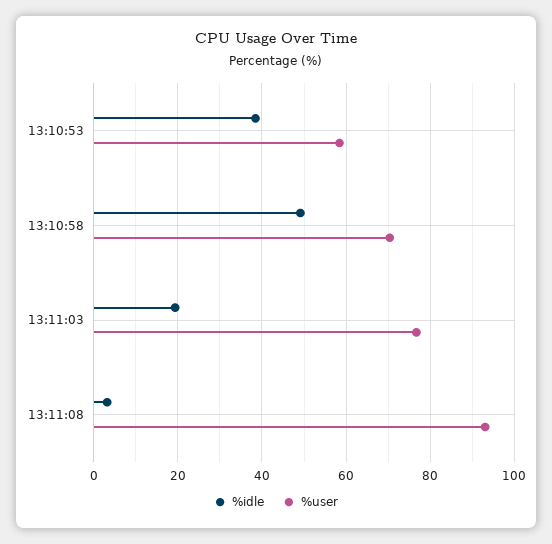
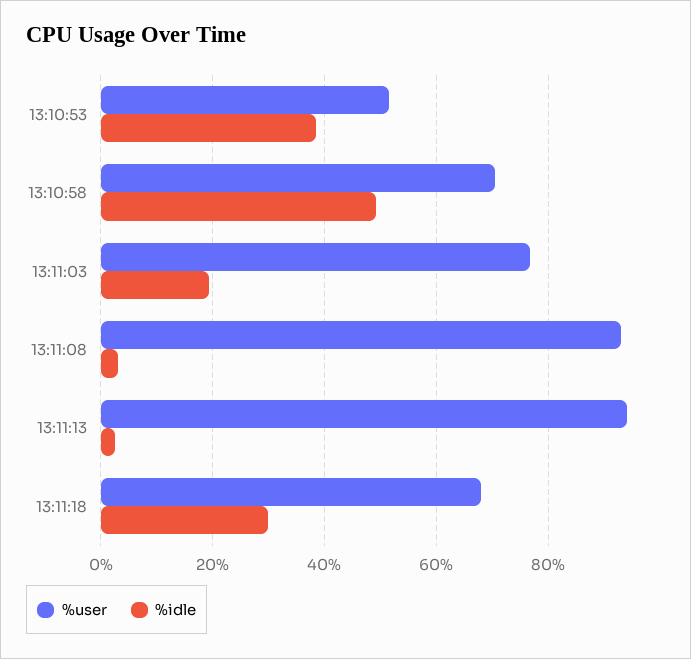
%user, 13:10:53: 58 -> 52
%user, 13:11:13: none -> 94
%idle, 13:11:13: none -> 2
%user, 13:11:18: none -> 68
%idle, 13:11:18: none -> 30

